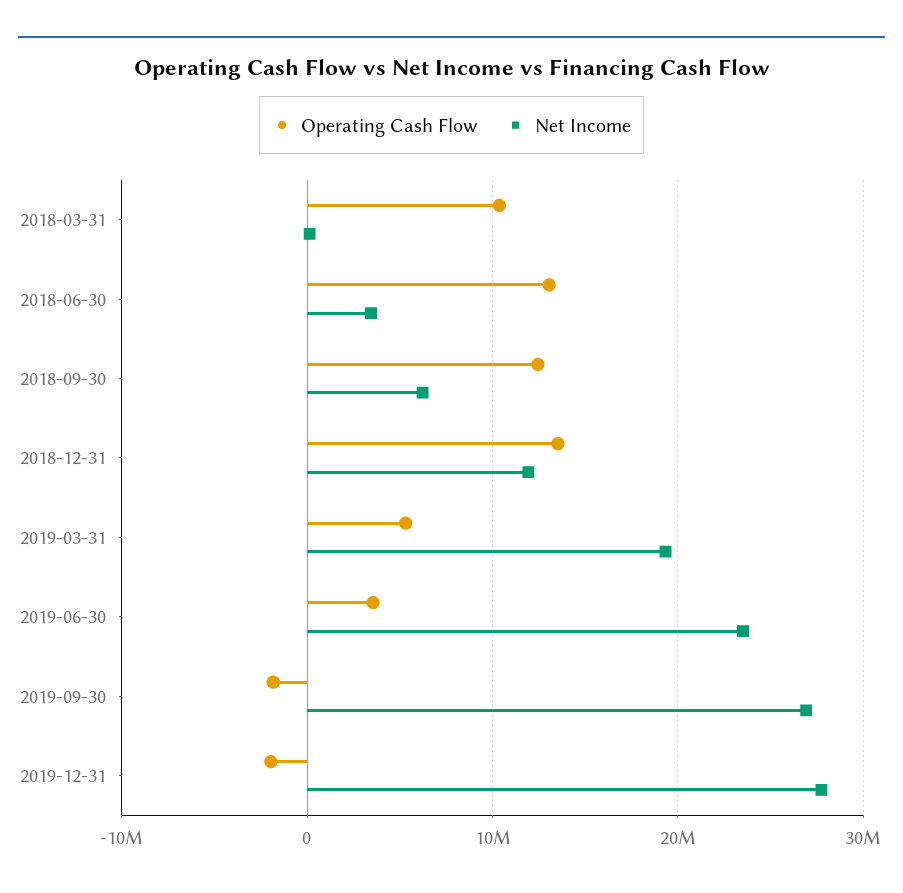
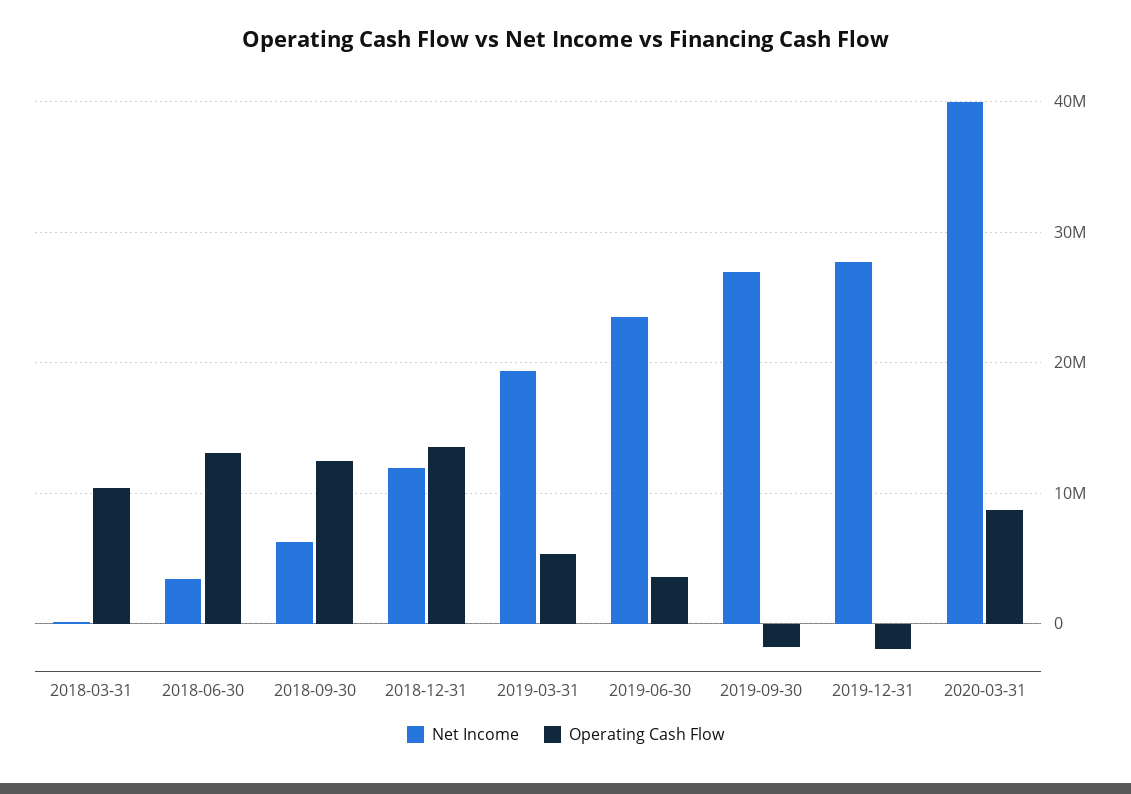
Net Income, 2020-03-31: none -> 40000000
Operating Cash Flow, 2020-03-31: none -> 9000000

